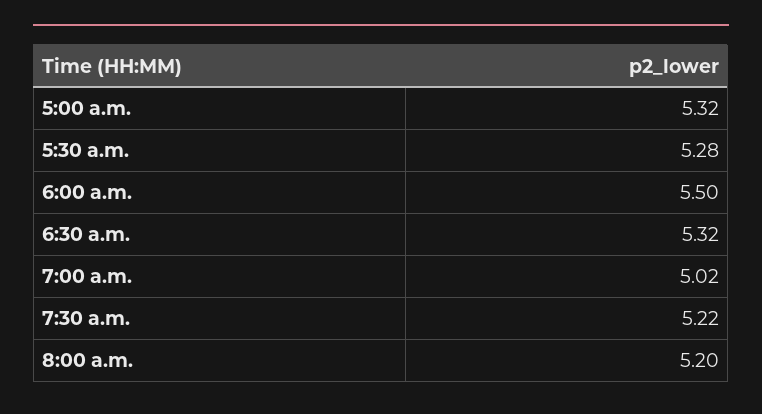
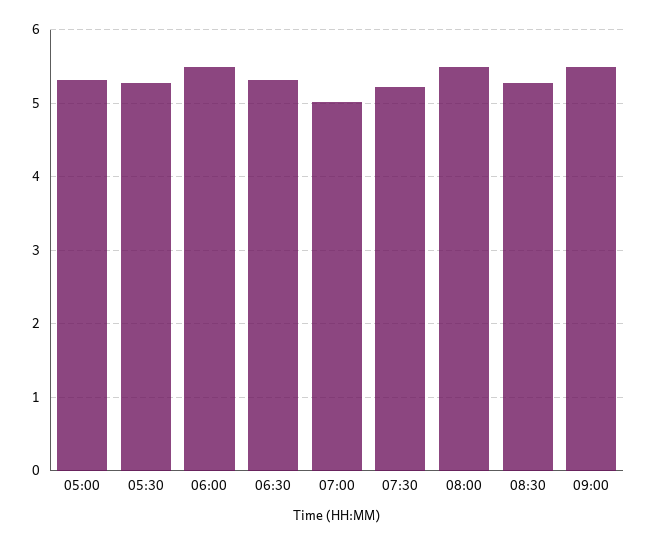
8:00 a.m.: 5.2 -> 5.5
08:30: none -> 5.3
09:00: none -> 5.5

